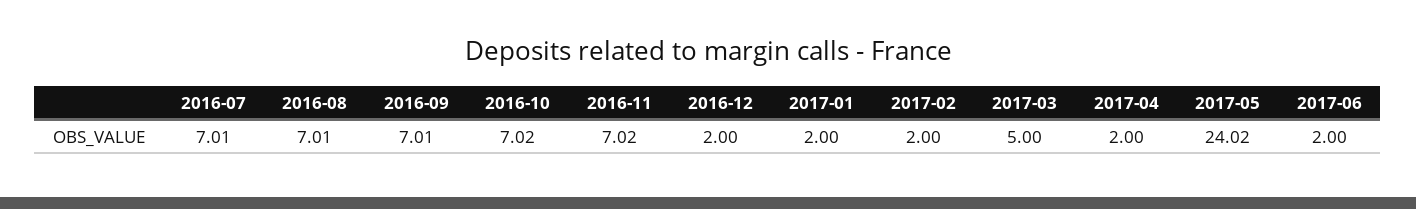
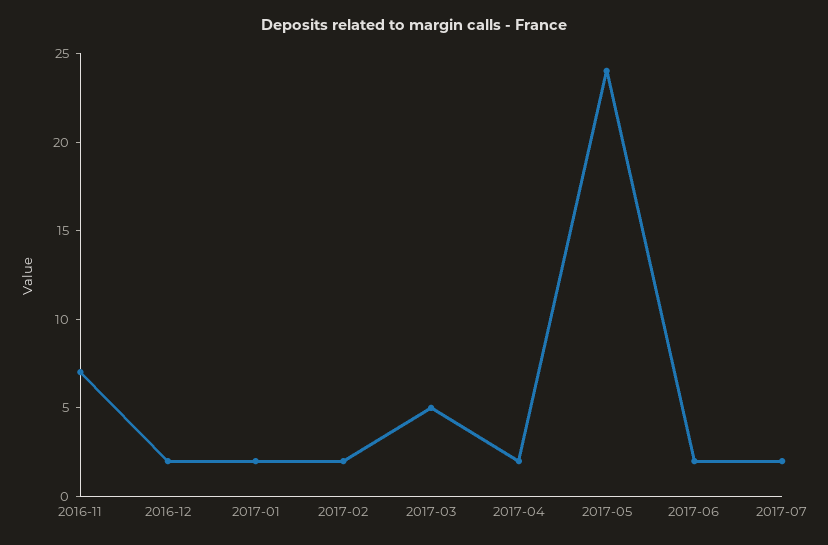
2016-07: 7.01 -> none
2016-08: 7.01 -> none
2016-09: 7.01 -> none
2016-10: 7.02 -> none
2017-07: none -> 2

